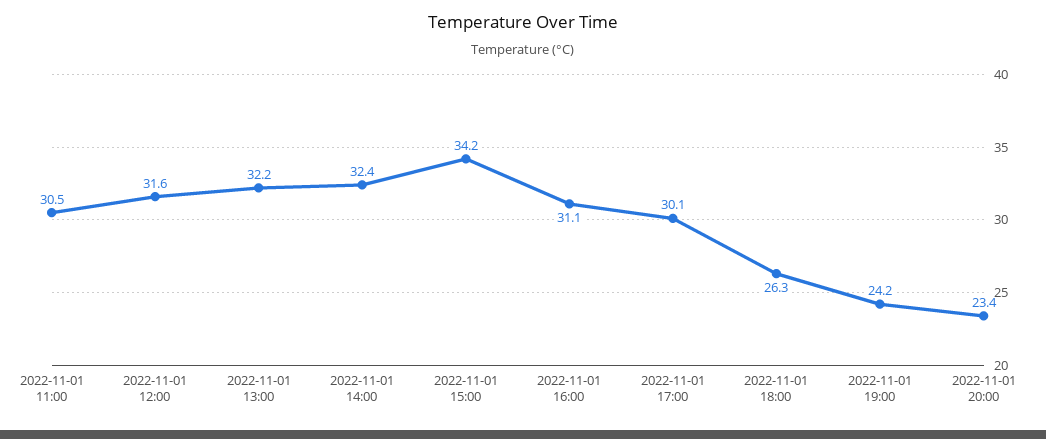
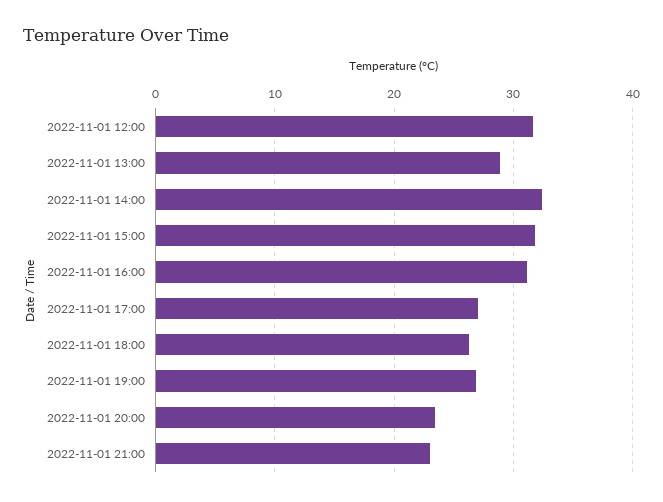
2022-11-01 11:00: 30.5 -> none
2022-11-01 13:00: 32.2 -> 29
2022-11-01 15:00: 34.2 -> 32
2022-11-01 17:00: 30.1 -> 27
2022-11-01 19:00: 24.2 -> 27
2022-11-01 21:00: none -> 23

